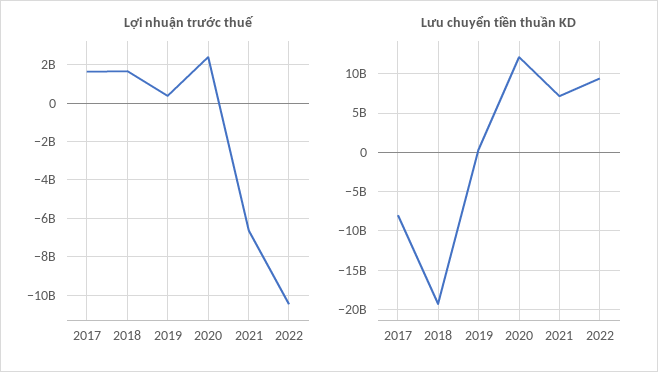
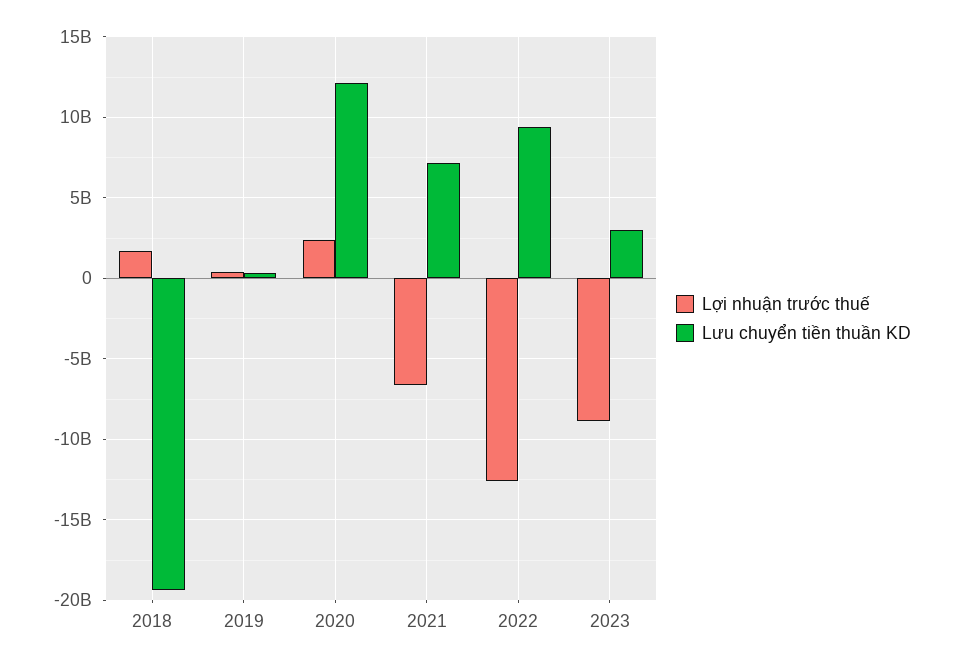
Lợi nhuận trước thuế, 2017: 1500000000 -> none
Lợi nhuận trước thuế, 2022: -10500000000 -> -12500000000
Lưu chuyển tiền thuần KD, 2017: -8000000000 -> none
Lợi nhuận trước thuế, 2023: none -> -9000000000
Lưu chuyển tiền thuần KD, 2023: none -> 3000000000

